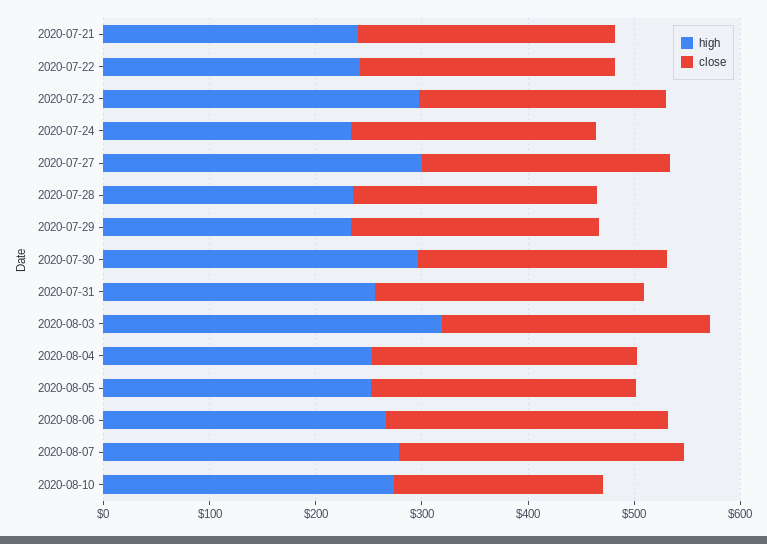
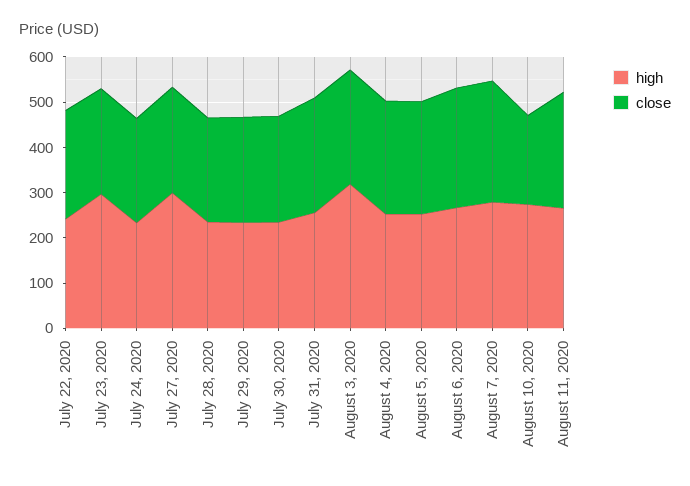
high, 2020-07-21: 240 -> none
close, 2020-07-21: 240 -> none
high, 2020-07-30: 300 -> 240
high, August 11, 2020: none -> 260
close, August 11, 2020: none -> 260

